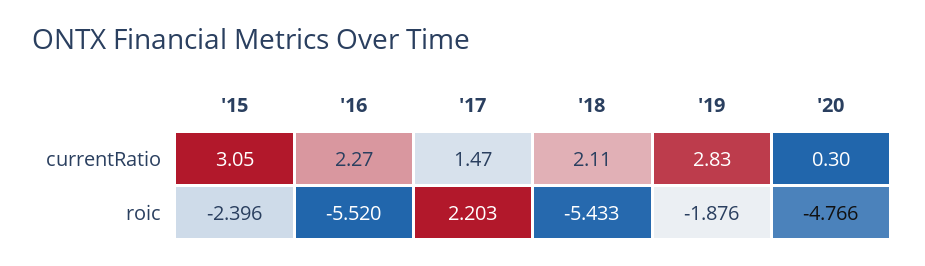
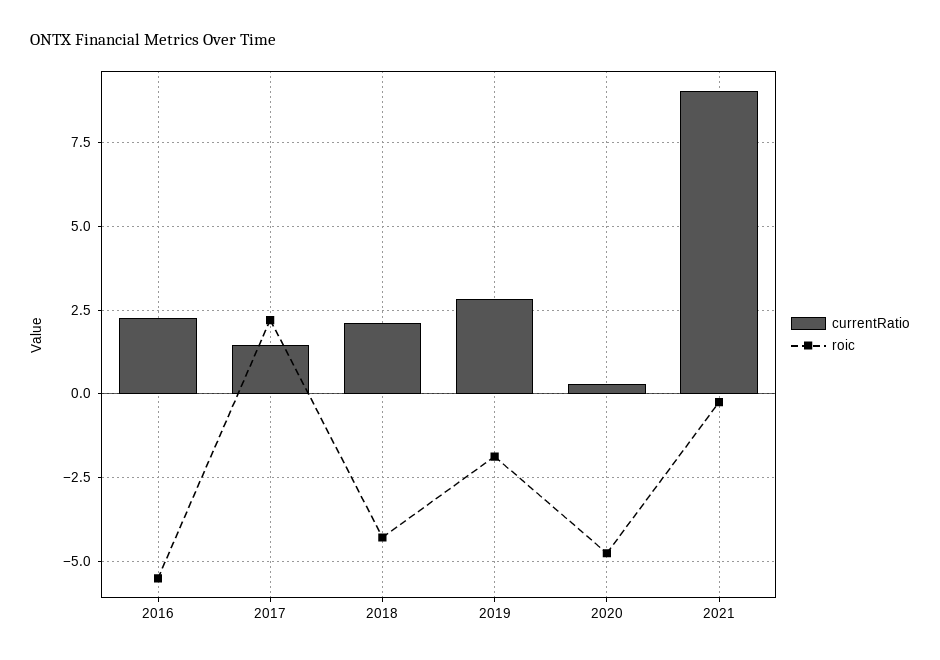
currentRatio, '15: 3.05 -> none
roic, '15: -2.396 -> none
roic, '18: -5.433 -> -4.25
currentRatio, 2021: none -> 9
roic, 2021: none -> -0.25

